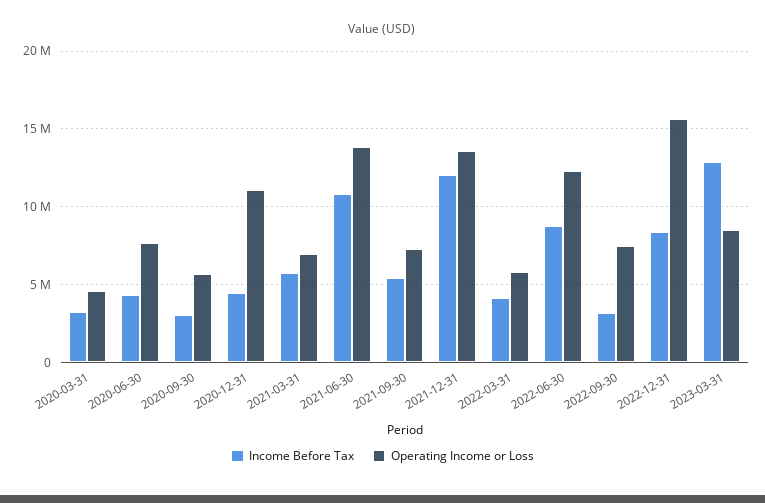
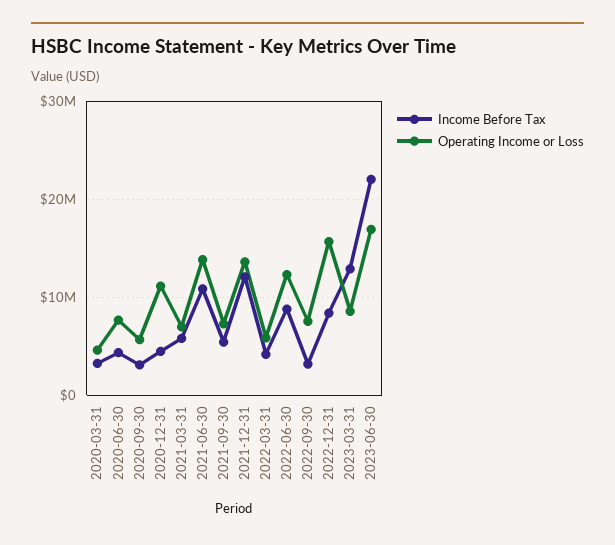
Income Before Tax, 2023-06-30: none -> 22000000
Operating Income or Loss, 2023-06-30: none -> 17000000

